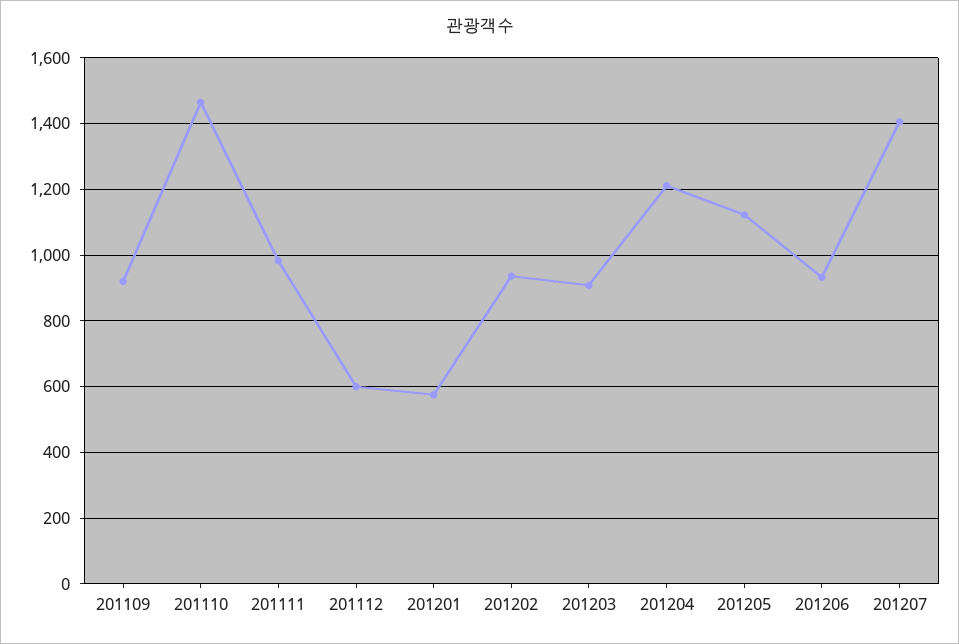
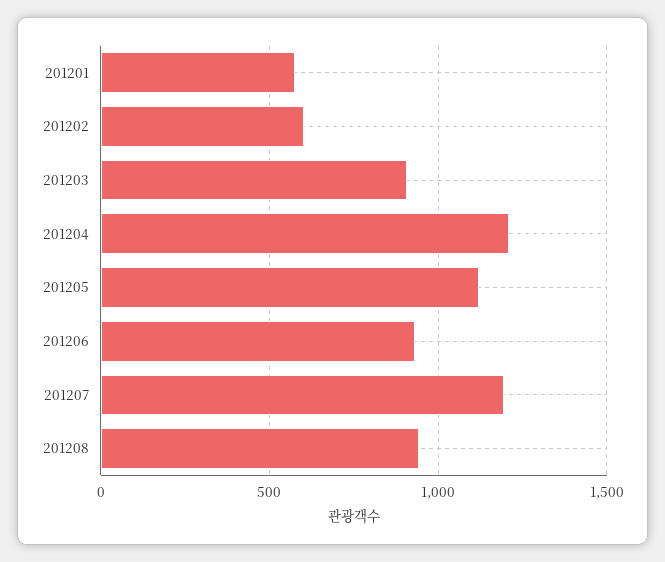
201109: 920 -> none
201110: 1460 -> none
201111: 980 -> none
201112: 600 -> none
201202: 940 -> 600
201207: 1400 -> 1200
201208: none -> 950

